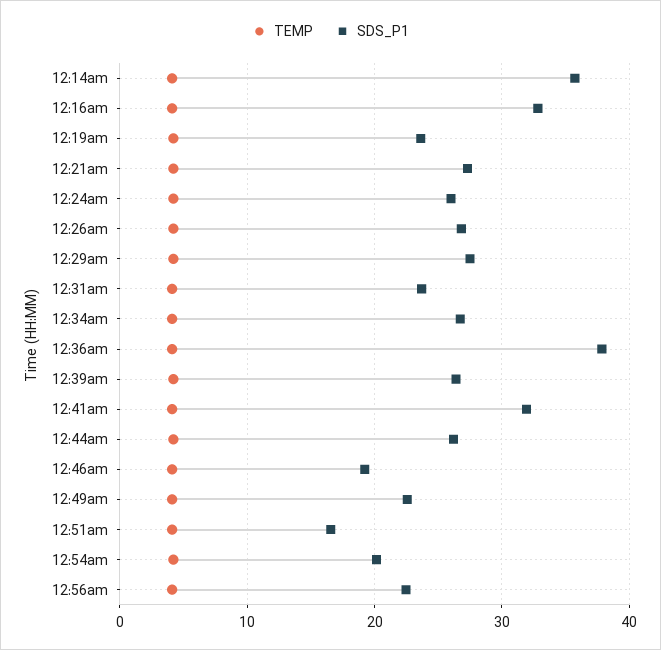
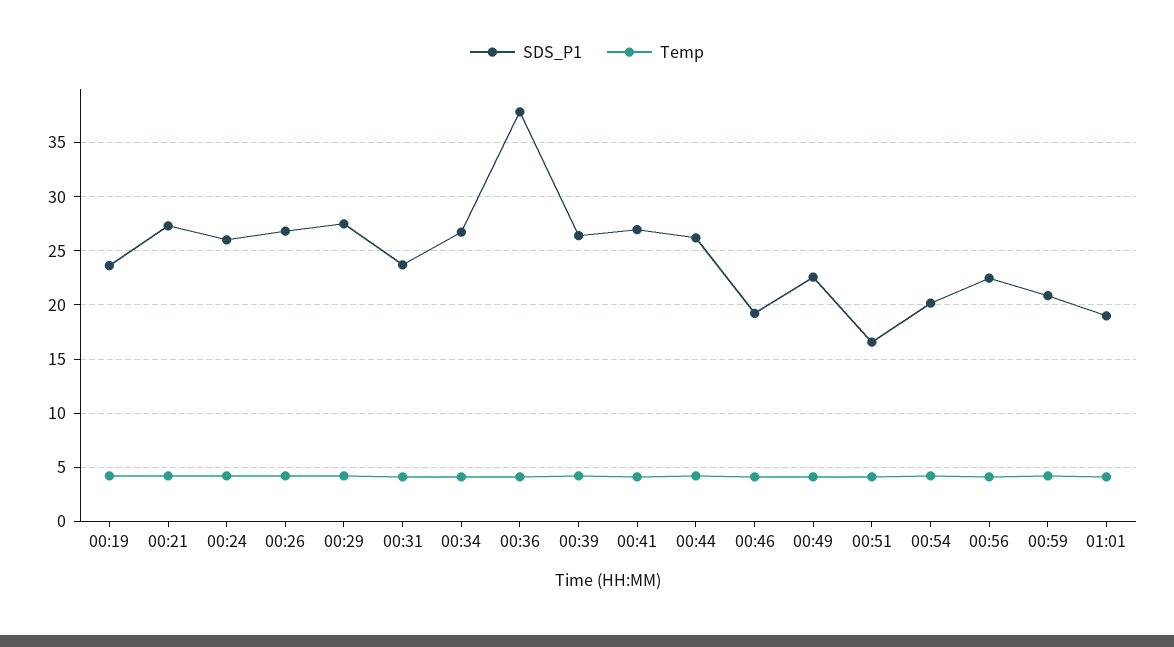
TEMP, 12:14am: 4 -> none
SDS_P1, 12:14am: 36 -> none
TEMP, 12:16am: 4 -> none
SDS_P1, 12:16am: 33 -> none
SDS_P1, 12:41am: 32 -> 27
SDS_P1, 00:59: none -> 21
TEMP, 00:59: none -> 4
SDS_P1, 01:01: none -> 19
TEMP, 01:01: none -> 4

